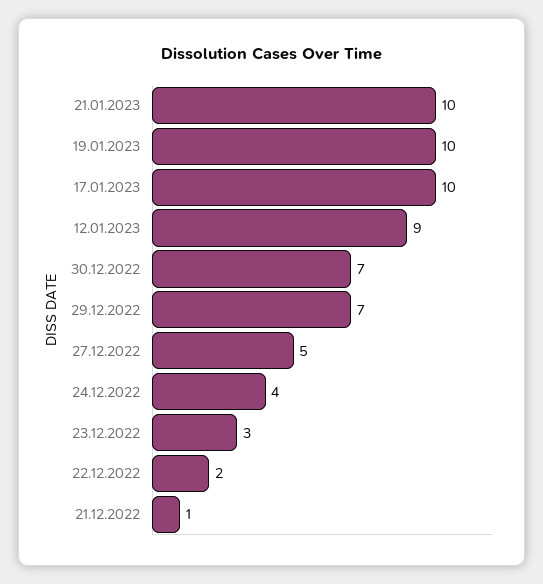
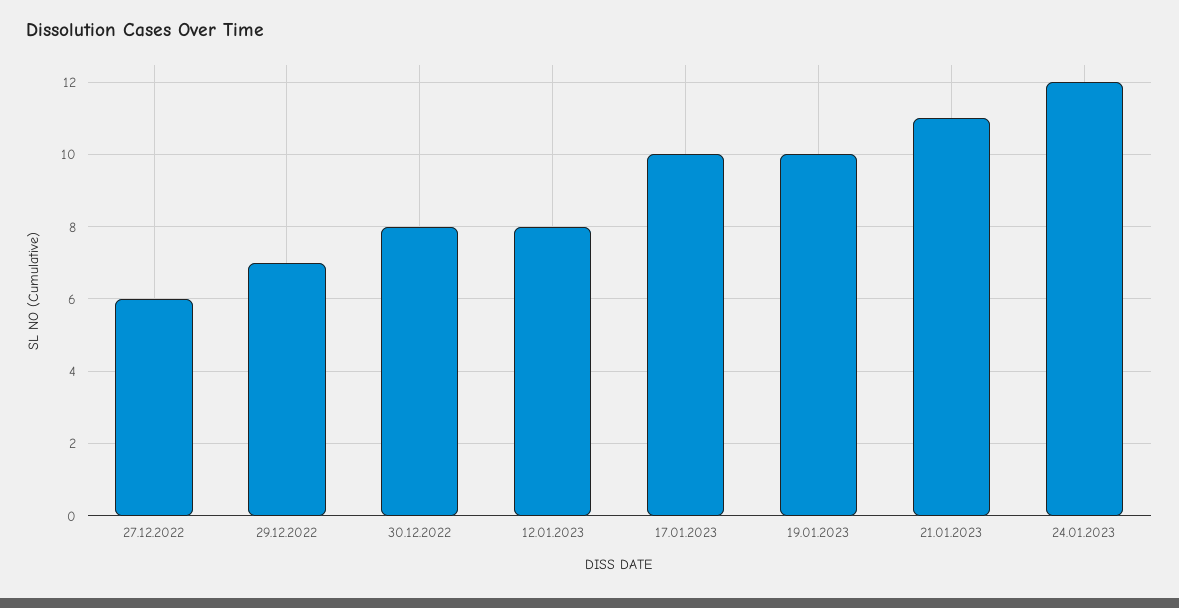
21.01.2023: 10 -> 11
12.01.2023: 9 -> 8
30.12.2022: 7 -> 8
27.12.2022: 5 -> 6
24.12.2022: 4 -> none
23.12.2022: 3 -> none
22.12.2022: 2 -> none
21.12.2022: 1 -> none
24.01.2023: none -> 12

